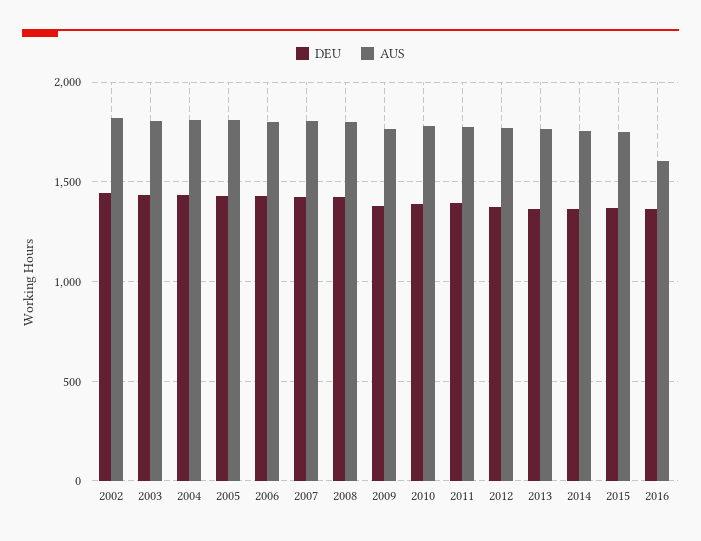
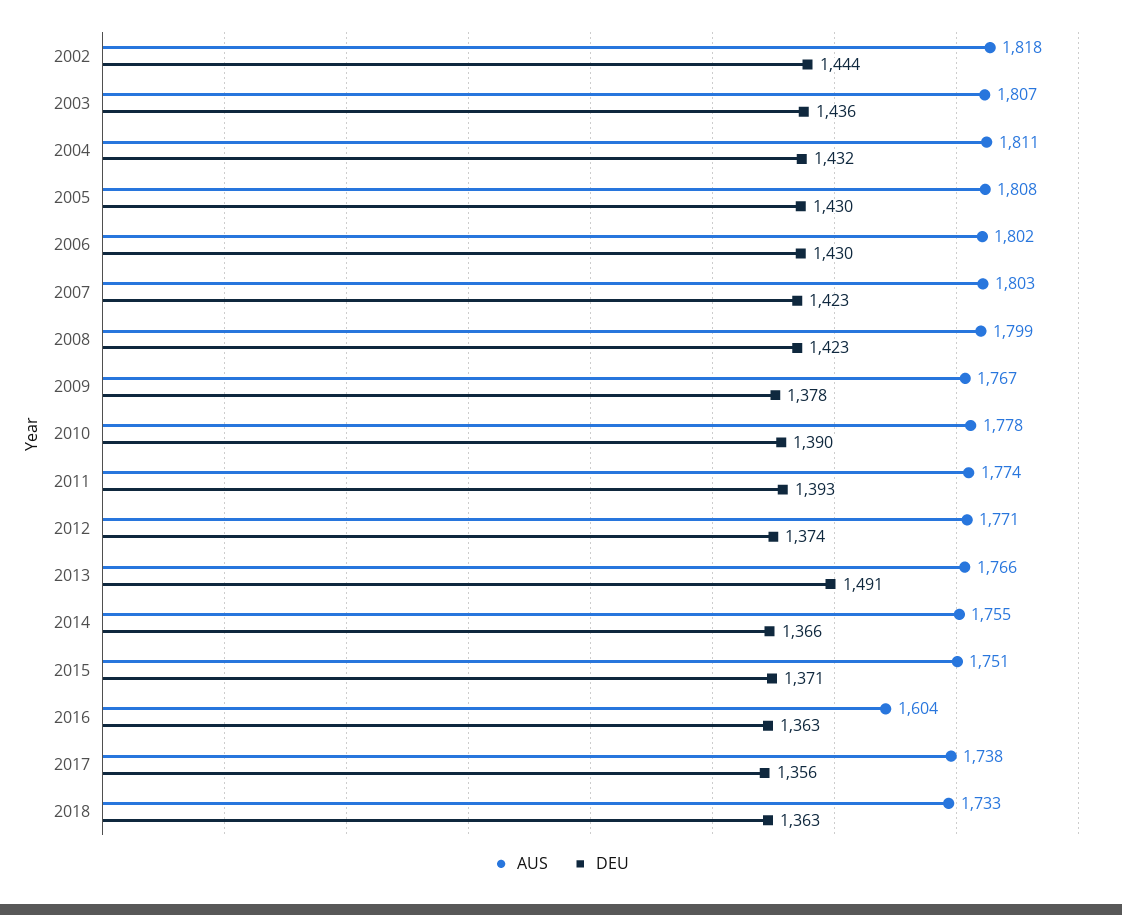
DEU, 2013: 1350 -> 1491
AUS, 2017: none -> 1738
DEU, 2017: none -> 1356
AUS, 2018: none -> 1733
DEU, 2018: none -> 1363

